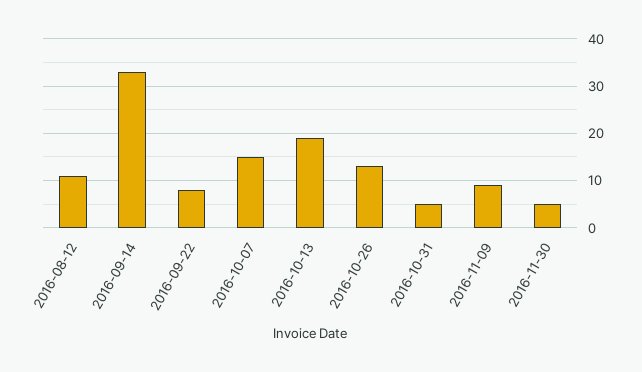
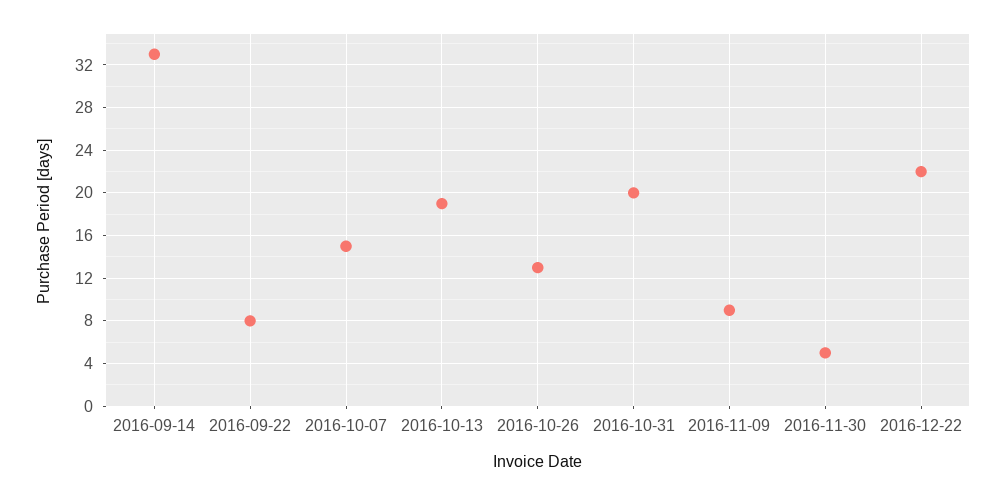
2016-08-12: 10 -> none
2016-10-31: 5 -> 20
2016-12-22: none -> 22

